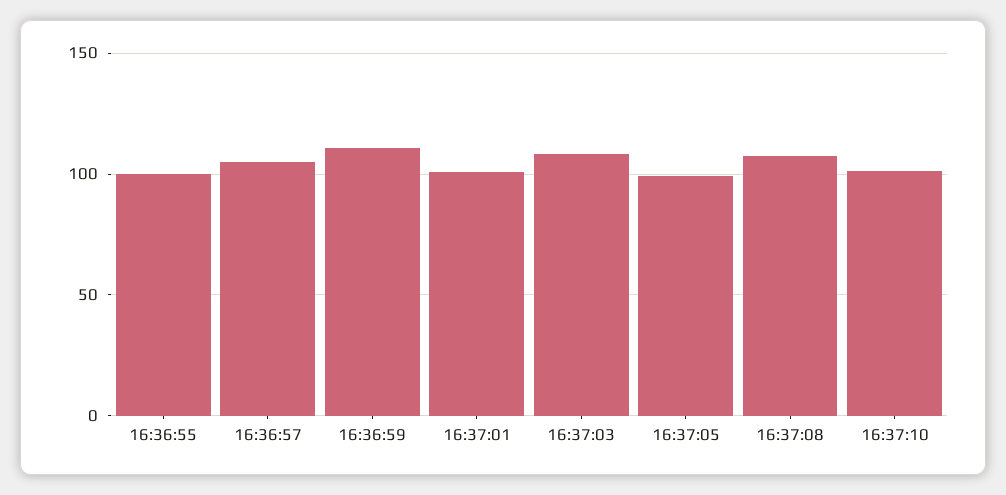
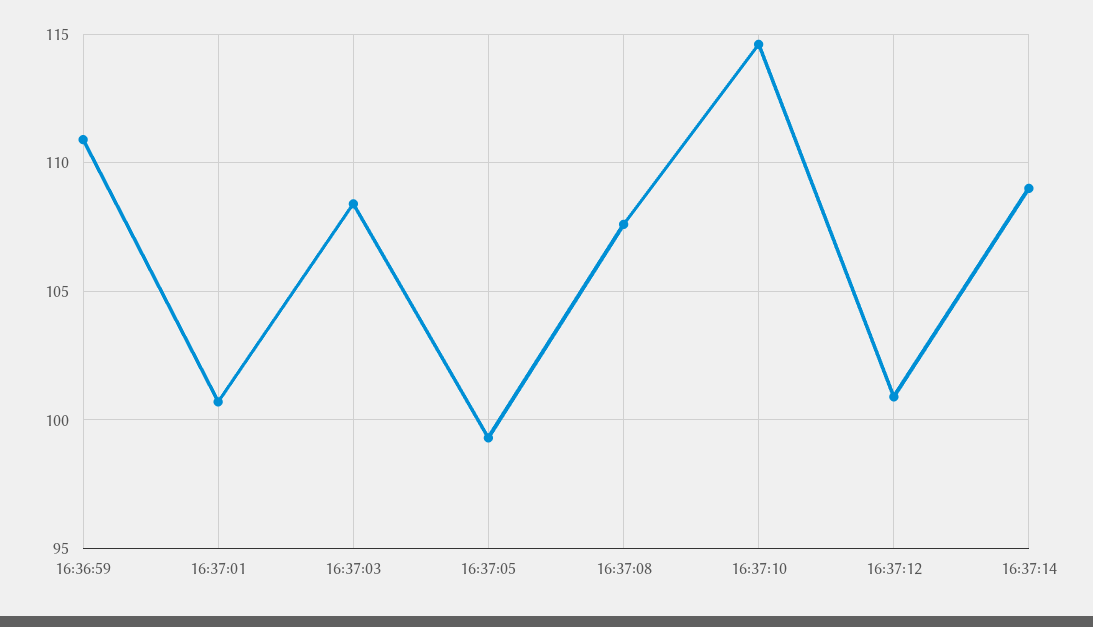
16:36:55: 100 -> none
16:36:57: 105 -> none
16:37:10: 100 -> 114.5
16:37:12: none -> 101
16:37:14: none -> 109

